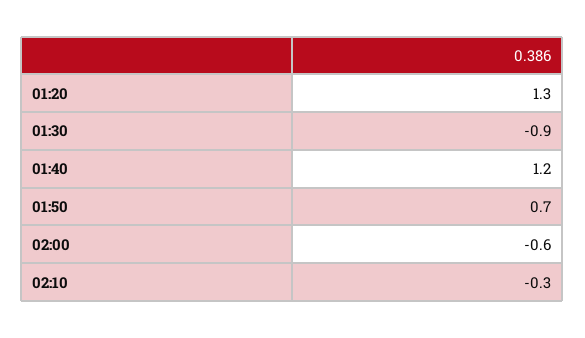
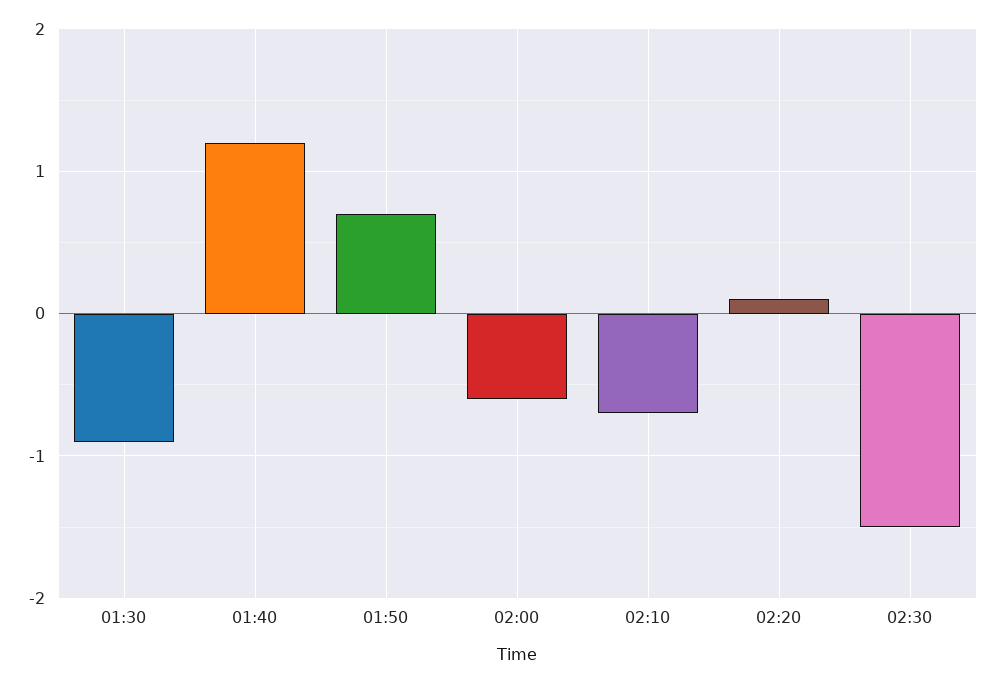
01:20: 1.3 -> none
02:10: -0.3 -> -0.7
02:20: none -> 0.1
02:30: none -> -1.5

